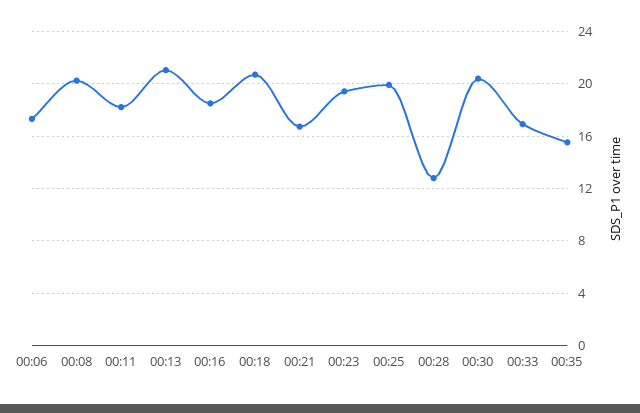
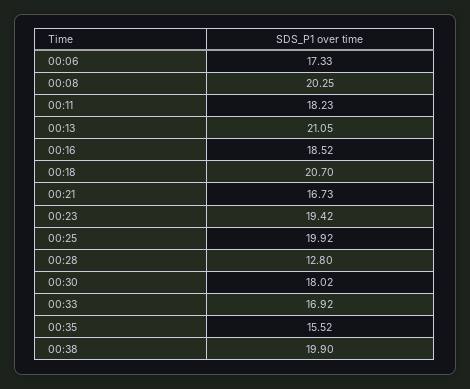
00:30: 20.5 -> 18.02
00:38: none -> 19.9

